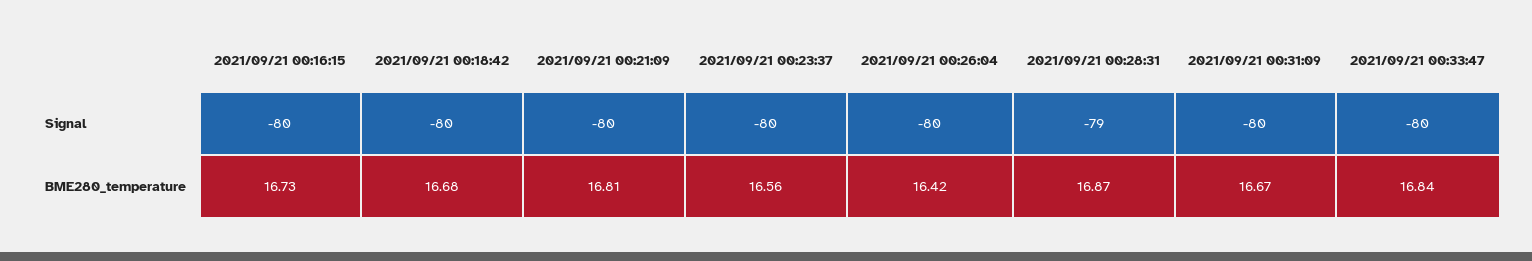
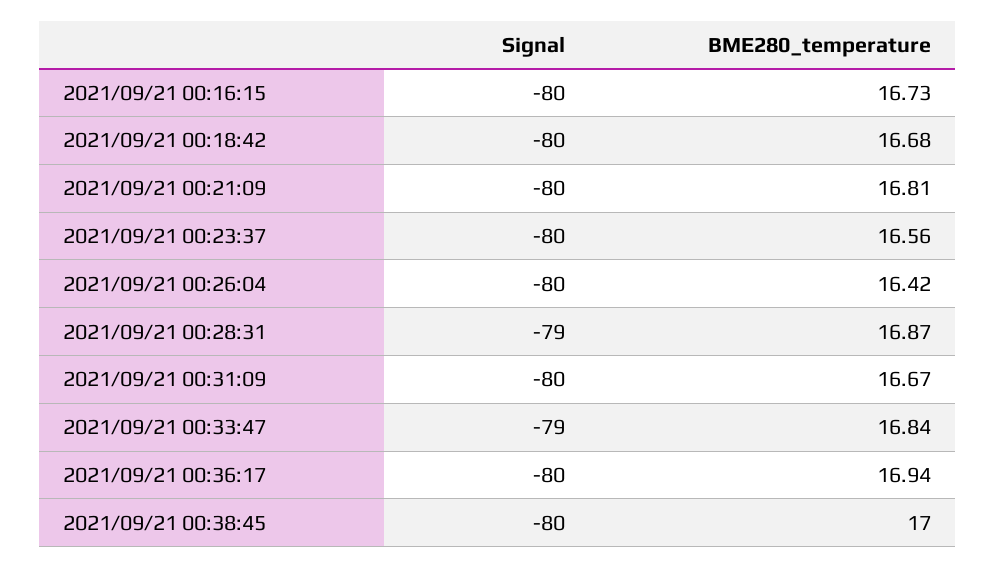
2021/09/21 00:33:47, Signal: -80 -> -79
2021/09/21 00:36:17, Signal: none -> -80
2021/09/21 00:36:17, BME280_temperature: none -> 16.94
2021/09/21 00:38:45, Signal: none -> -80
2021/09/21 00:38:45, BME280_temperature: none -> 17

